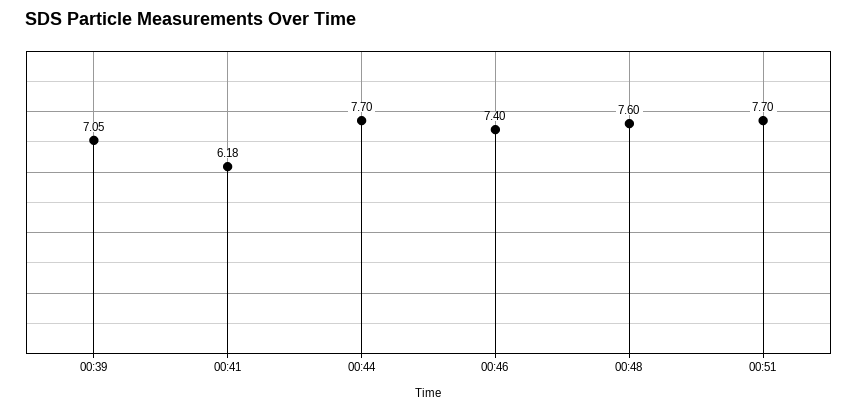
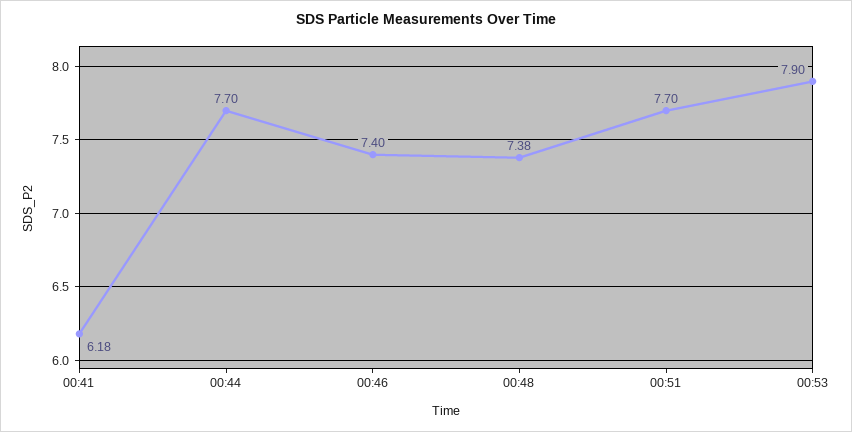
00:39: 7.05 -> none
00:48: 7.6 -> 7.38
00:53: none -> 7.9

